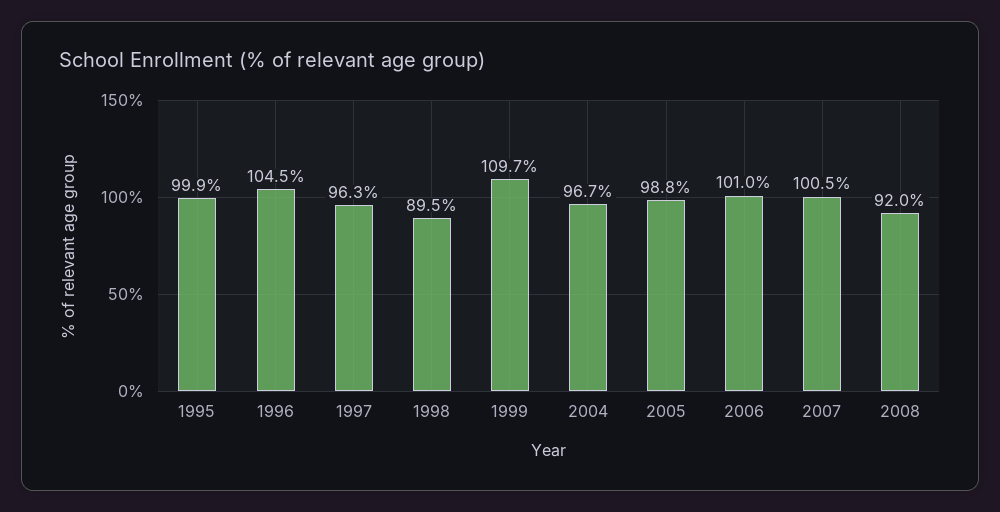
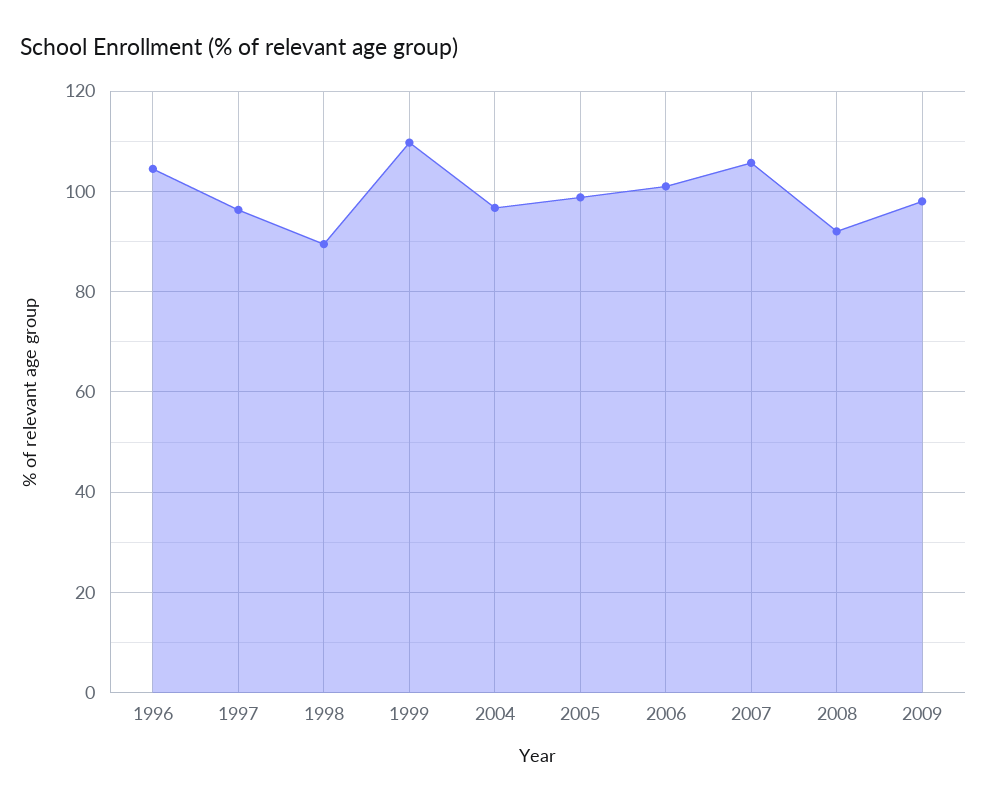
1995: 99.9 -> none
2007: 100.5 -> 106
2009: none -> 98

